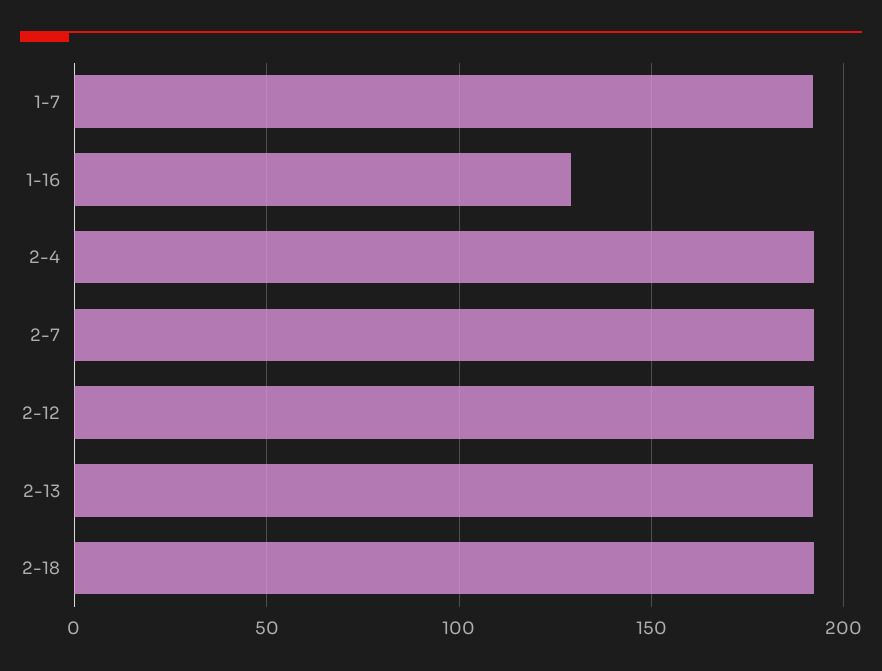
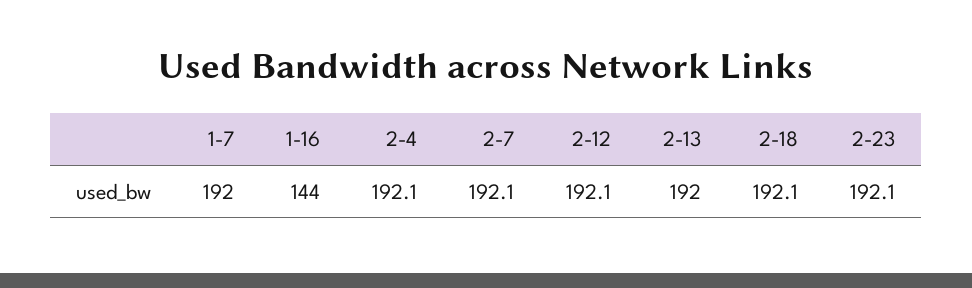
1-16: 130 -> 144
2-23: none -> 192.1

